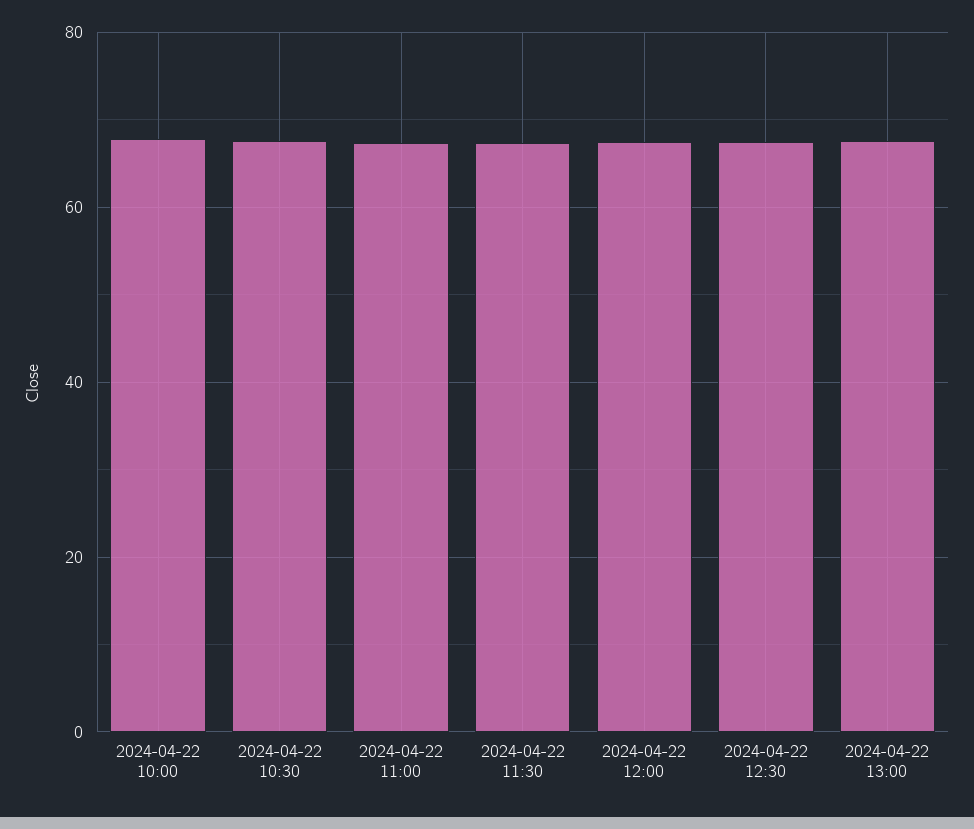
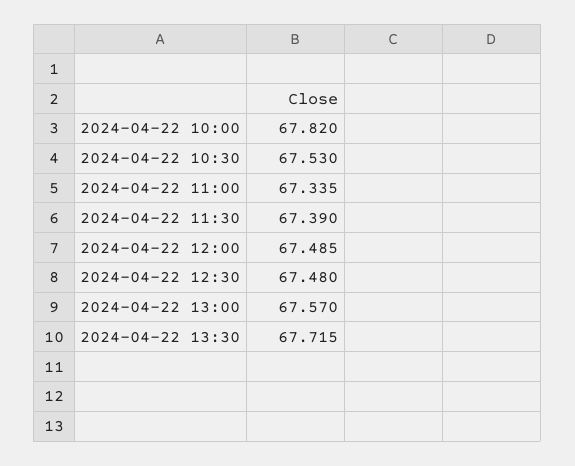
2024-04-22 13:30: none -> 67.715

